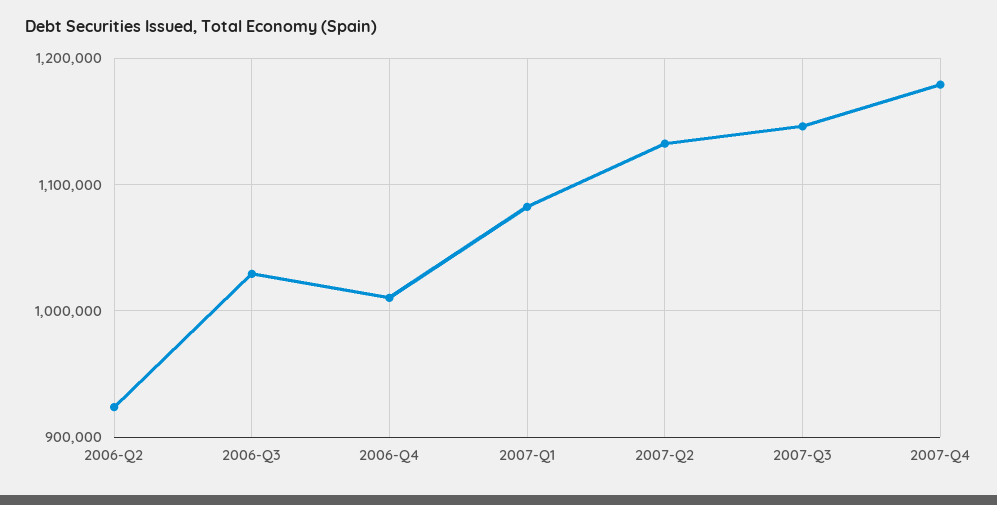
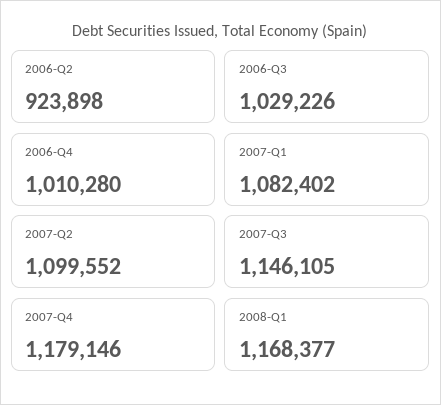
2007-Q2: 1130000 -> 1099552
2008-Q1: none -> 1168377

